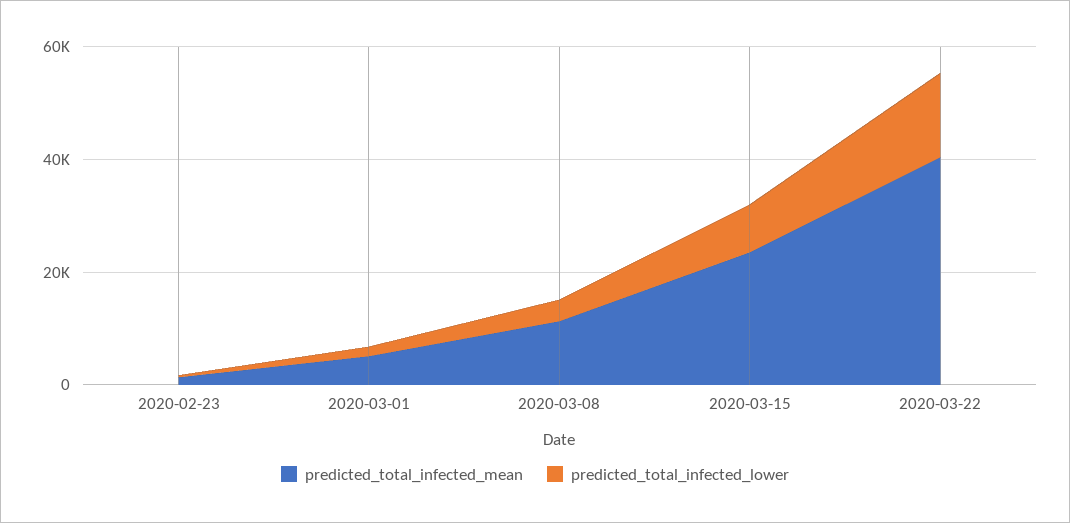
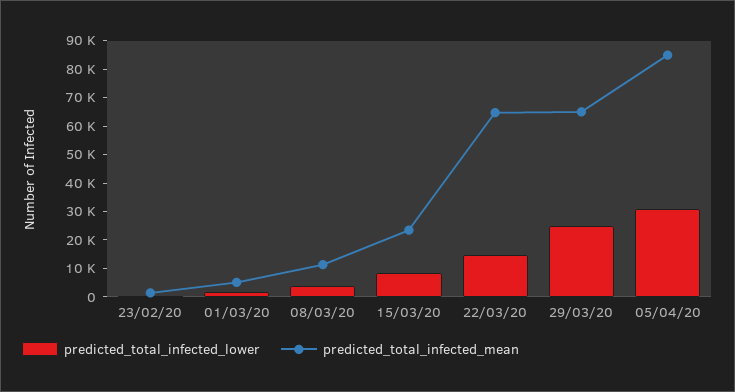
predicted_total_infected_mean, 2020-03-22: 40000 -> 65000
predicted_total_infected_lower, 29/03/20: none -> 25000
predicted_total_infected_mean, 29/03/20: none -> 65000
predicted_total_infected_lower, 05/04/20: none -> 30000
predicted_total_infected_mean, 05/04/20: none -> 85000

